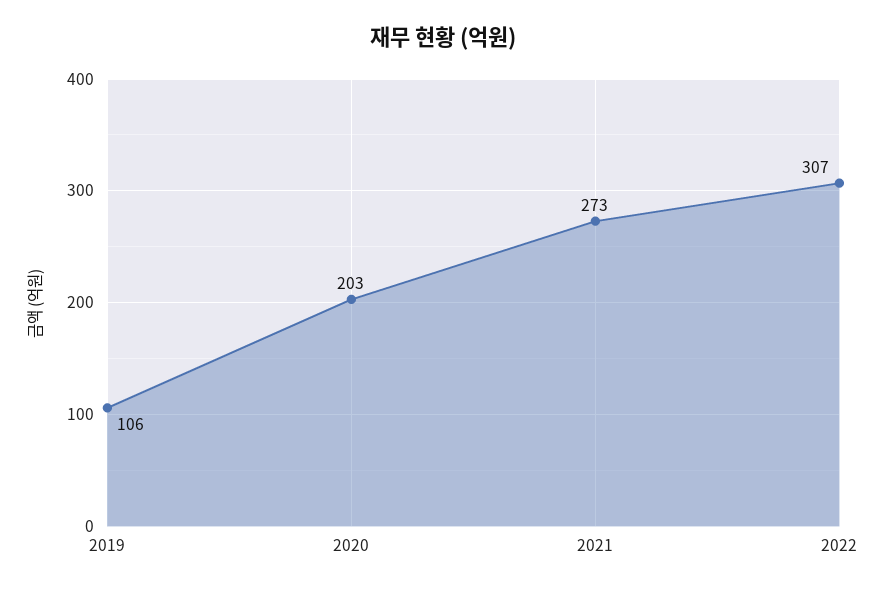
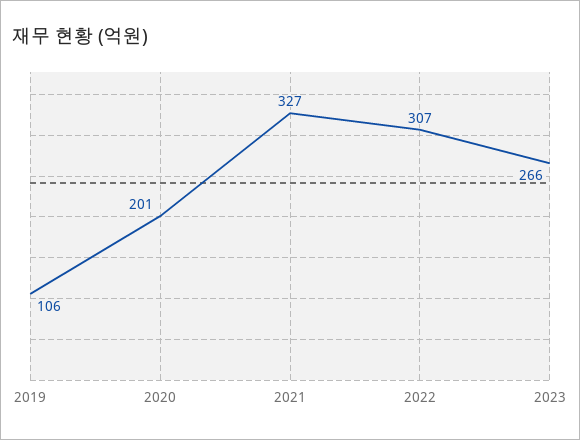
2020: 203 -> 201
2021: 273 -> 327
2023: none -> 266

